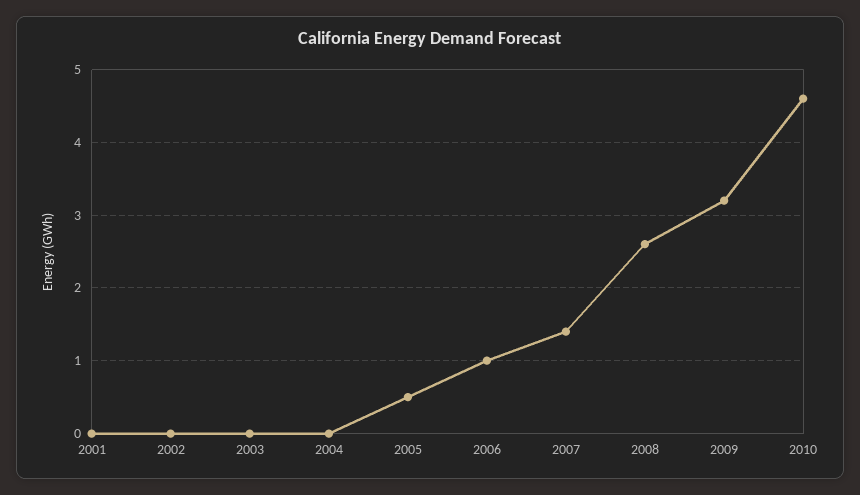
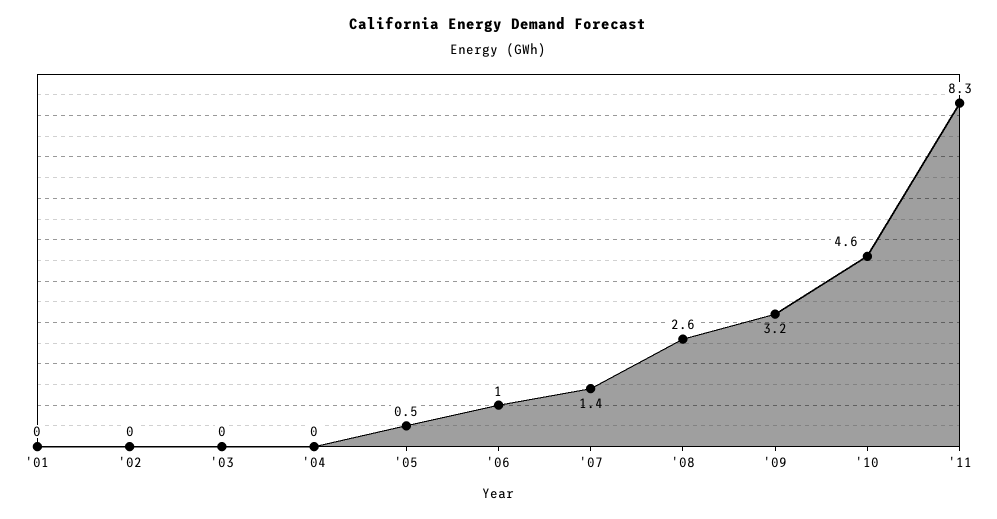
'11: none -> 8.3

